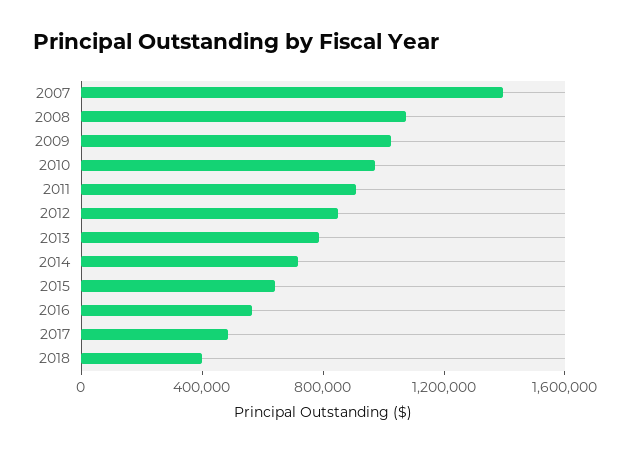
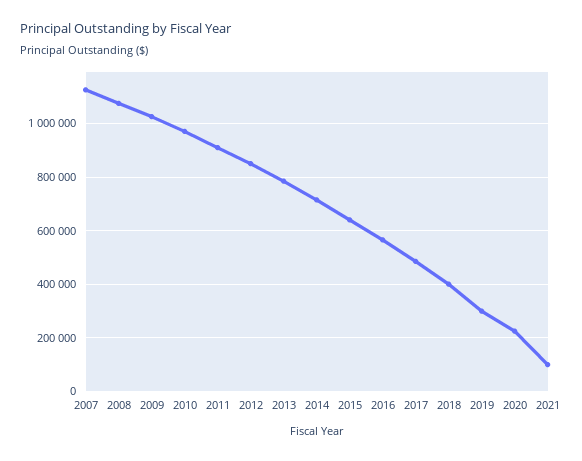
2007: 1400000 -> 1125000
2019: none -> 300000
2020: none -> 225000
2021: none -> 100000

